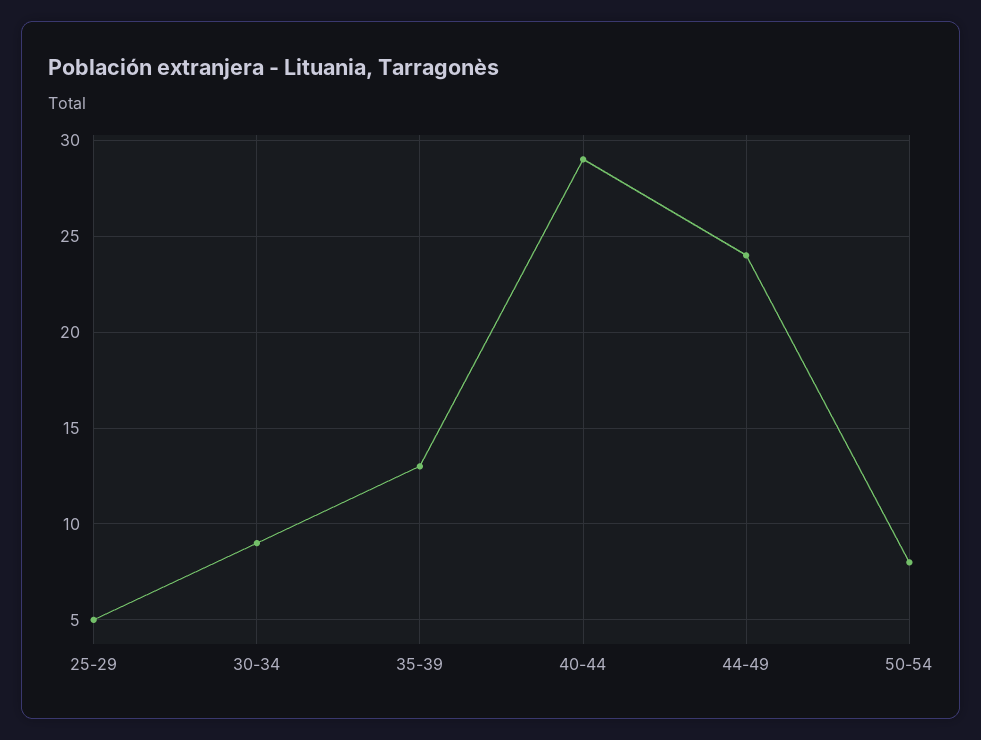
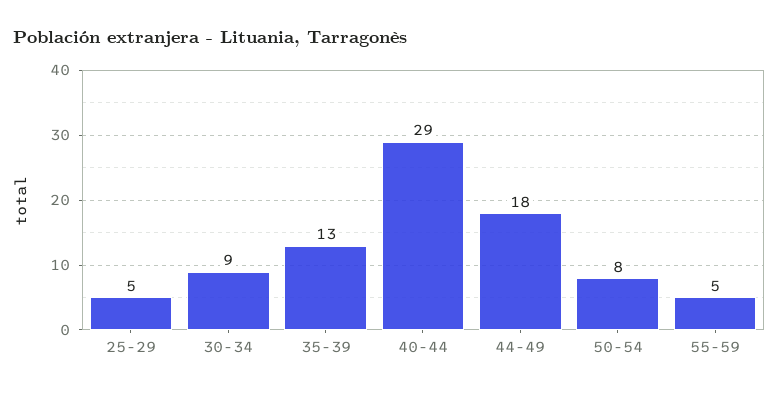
44-49: 24 -> 18
55-59: none -> 5

